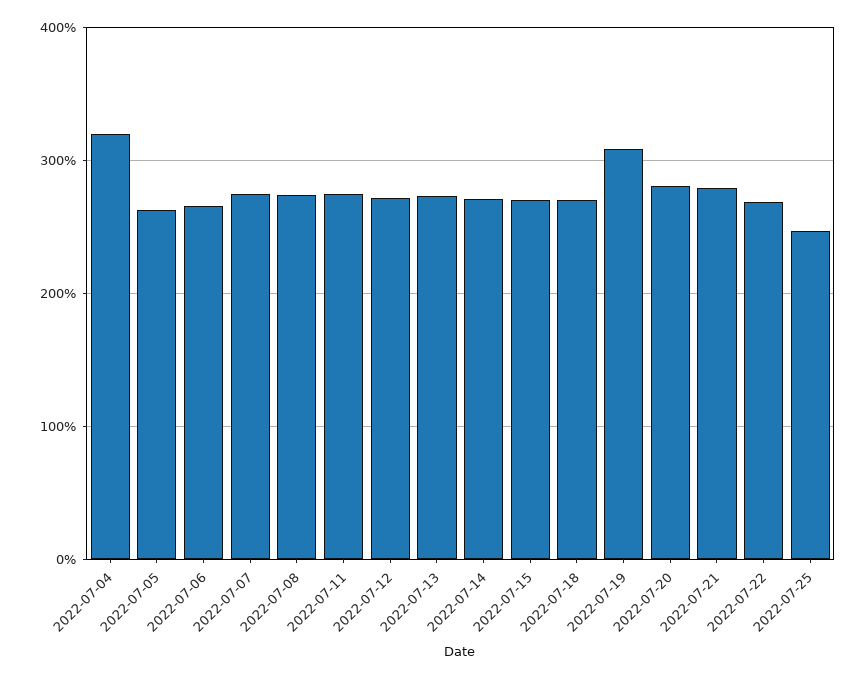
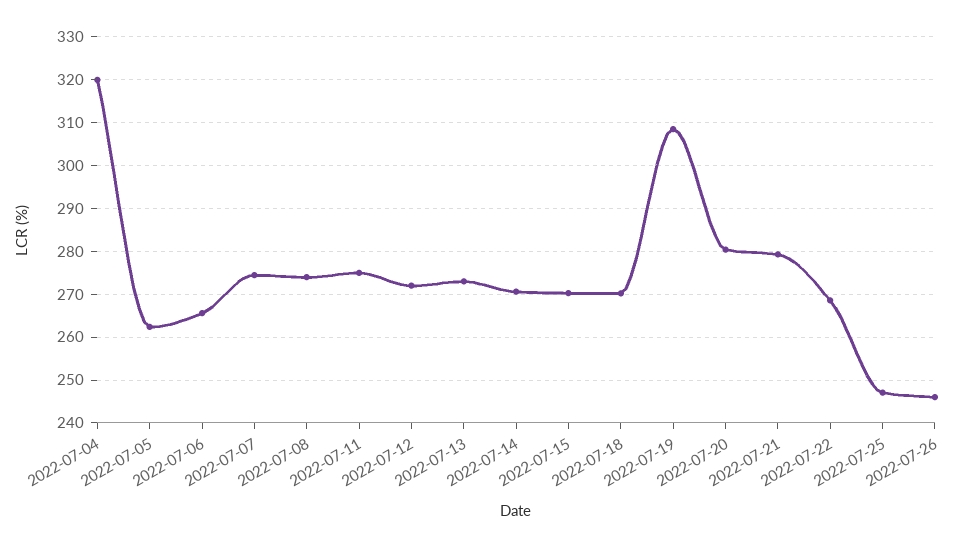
2022-07-26: none -> 246

